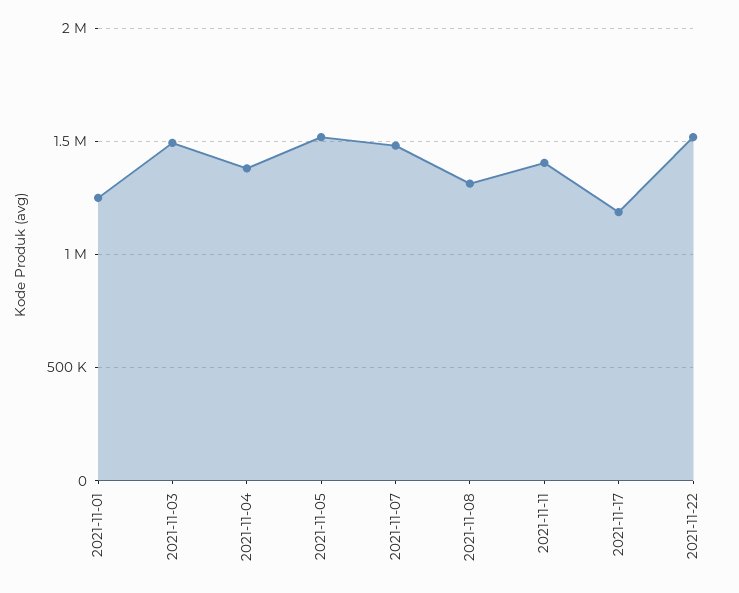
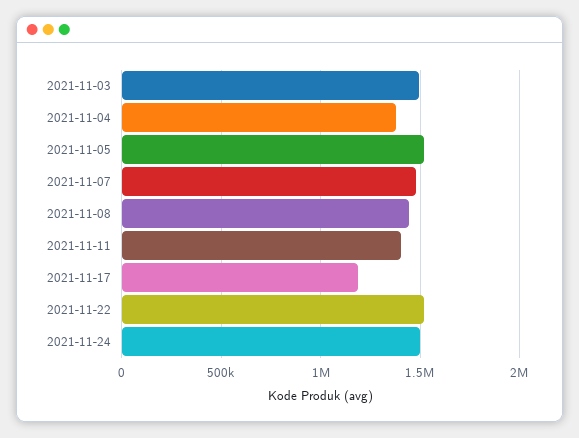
2021-11-01: 1250000 -> none
2021-11-08: 1300000 -> 1450000
2021-11-24: none -> 1500000

